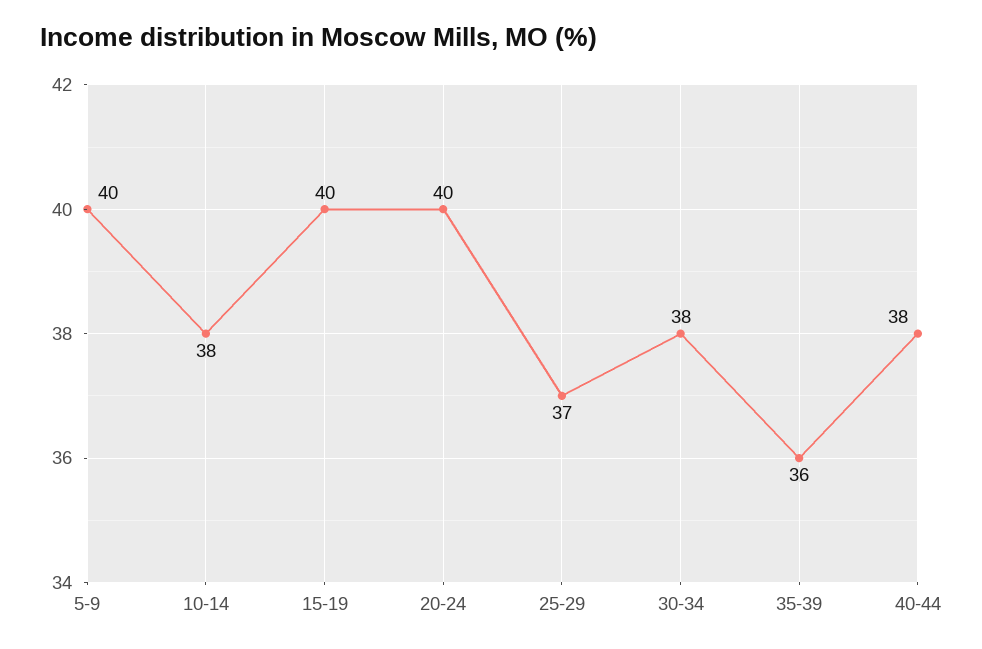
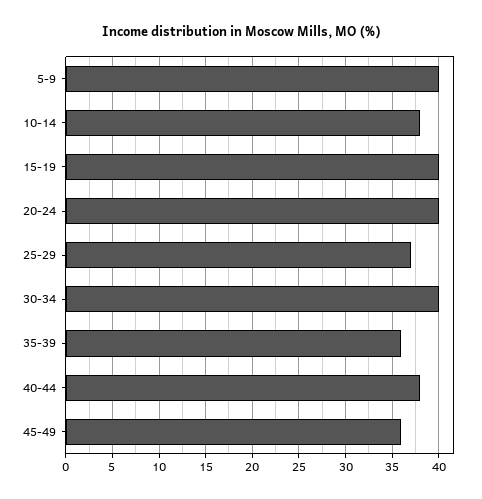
30-34: 38 -> 40
45-49: none -> 36

